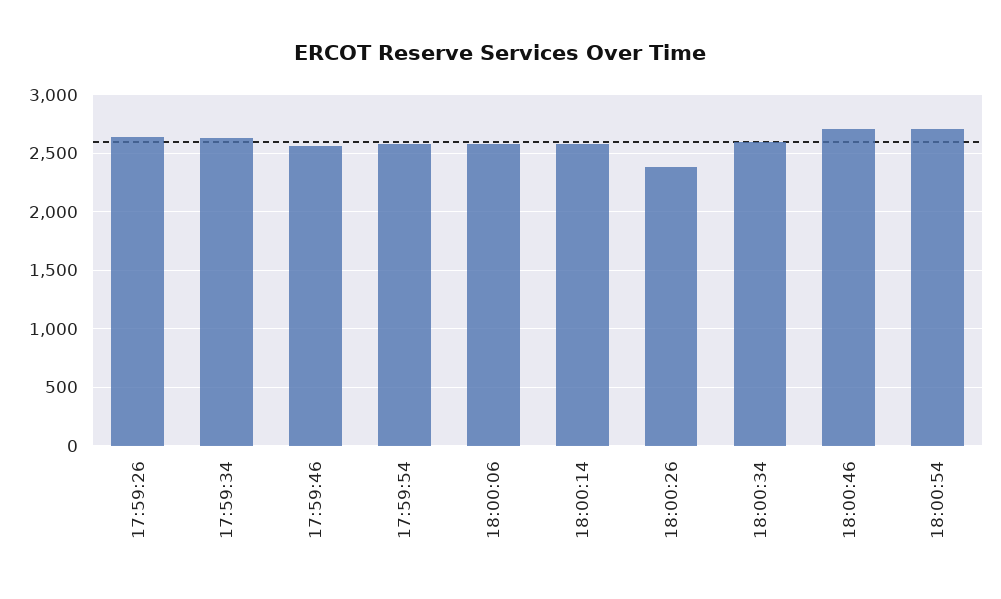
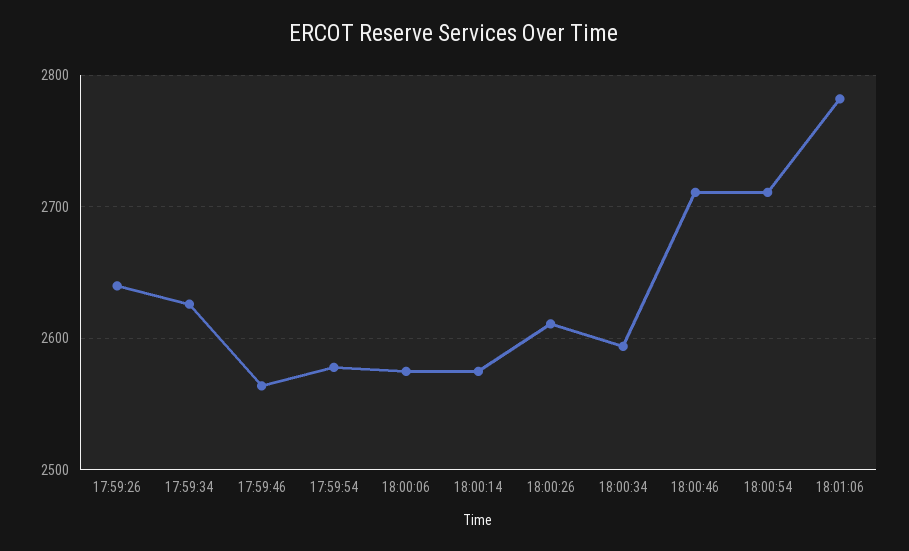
18:00:26: 2400 -> 2610
18:01:06: none -> 2780

